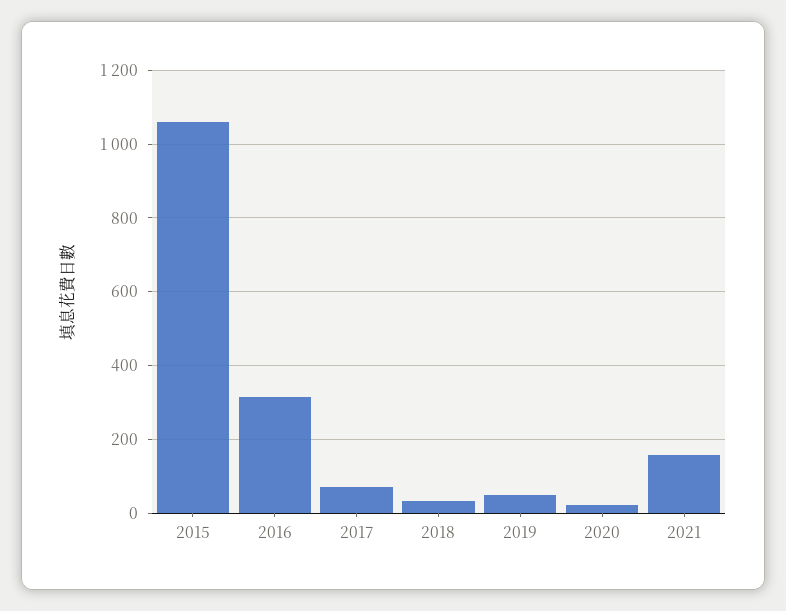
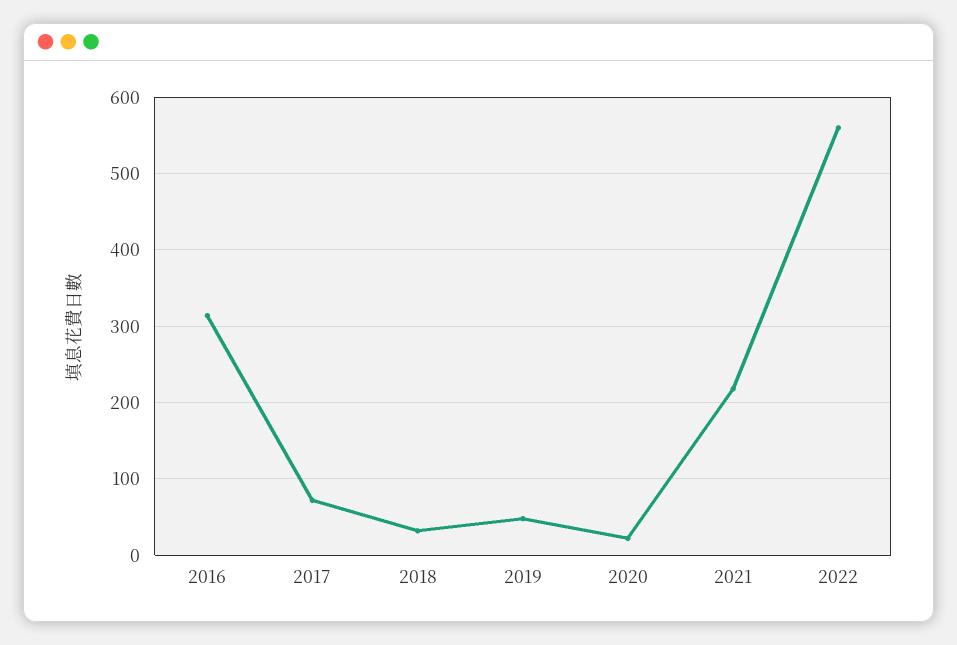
2015: 1060 -> none
2021: 160 -> 220
2022: none -> 560

